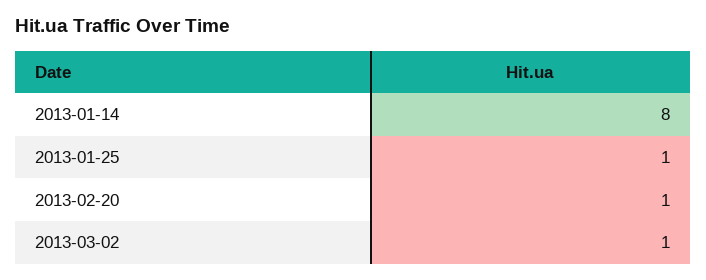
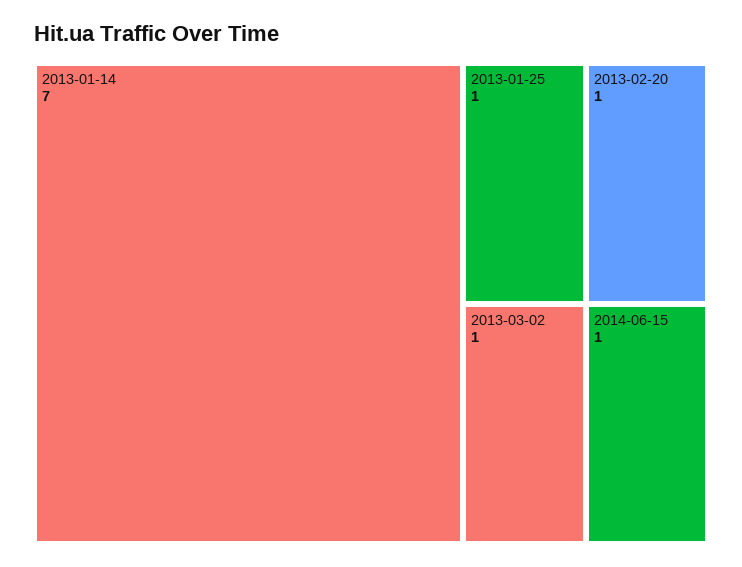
2013-01-14: 8 -> 7
2014-06-15: none -> 1

